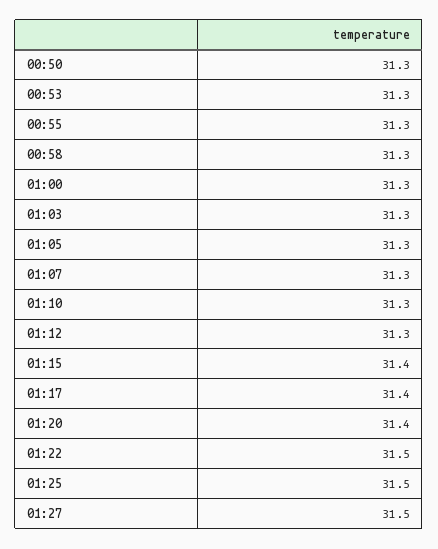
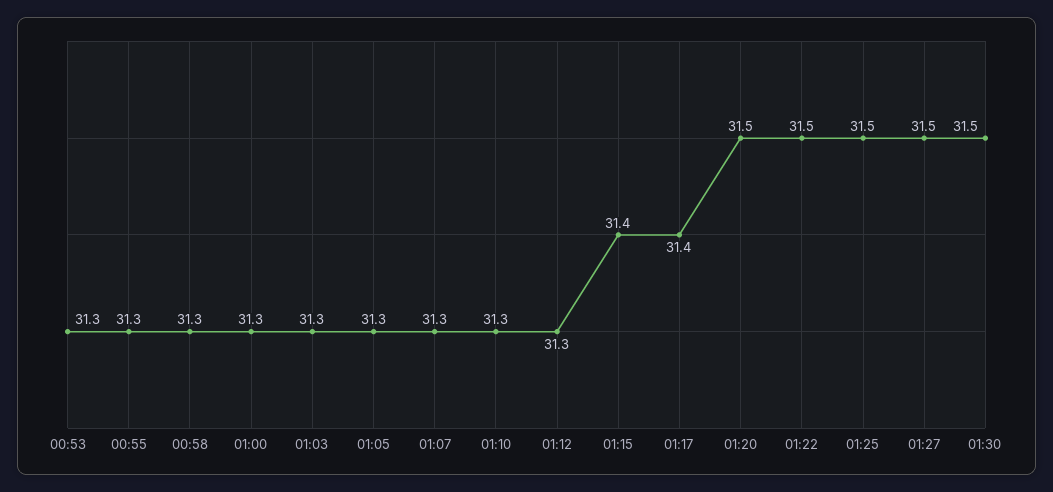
00:50: 31.3 -> none
01:20: 31.4 -> 31.5
01:30: none -> 31.5

